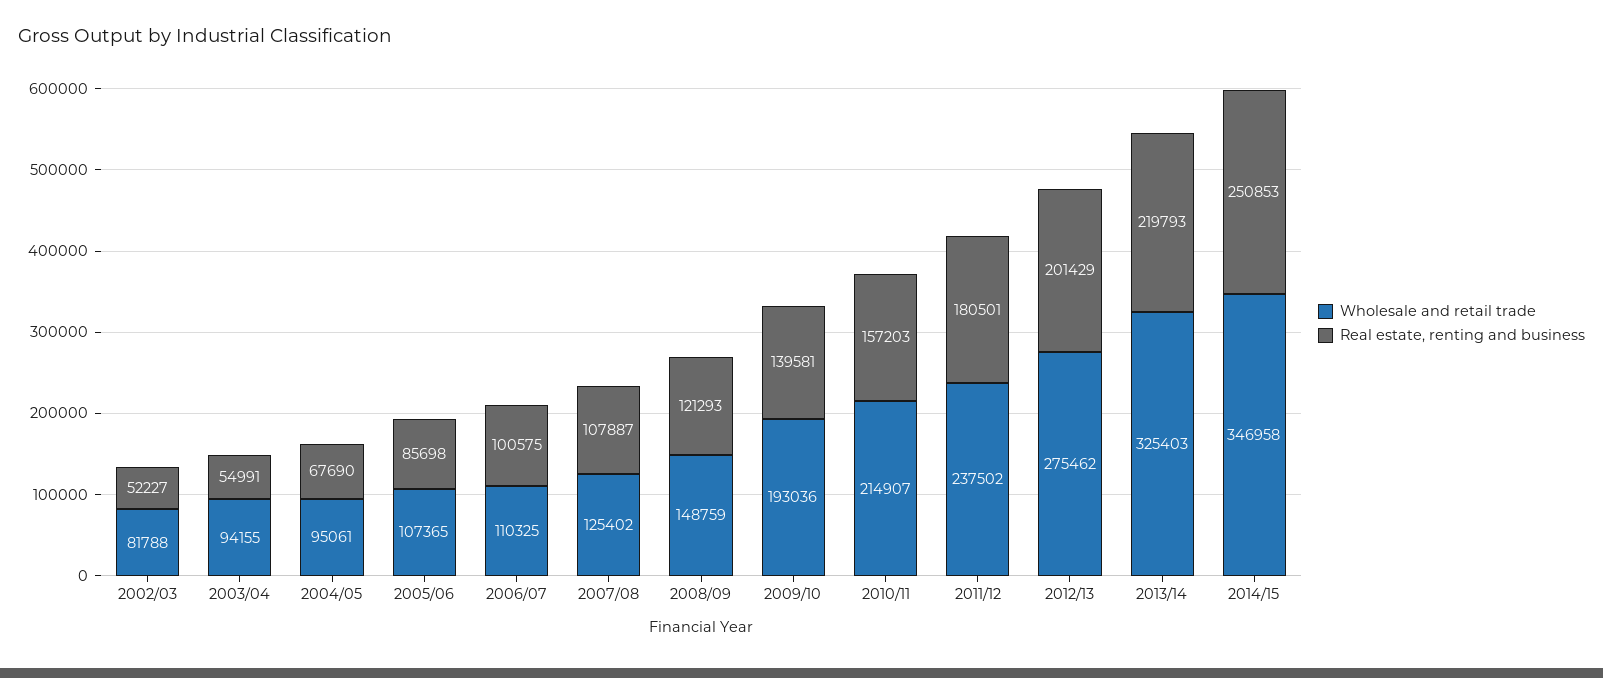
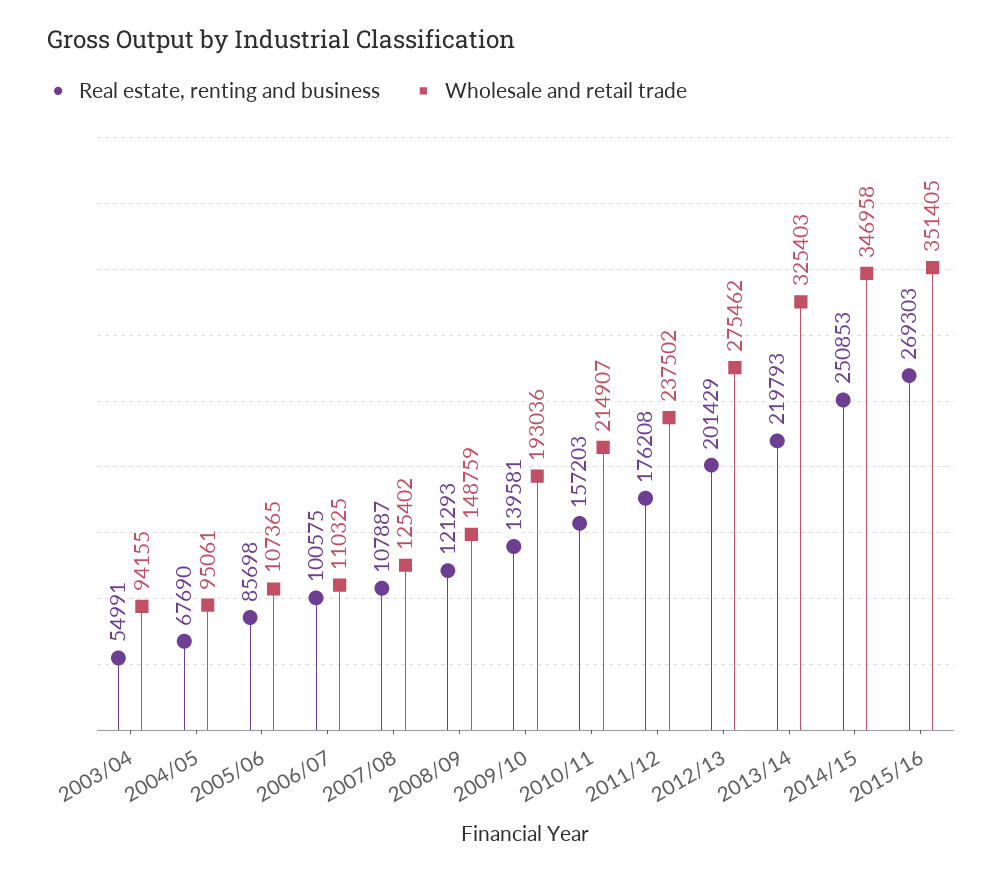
Wholesale and retail trade, 2002/03: 81788 -> none
Real estate, renting and business, 2002/03: 52227 -> none
Real estate, renting and business, 2011/12: 180501 -> 176208
Real estate, renting and business, 2015/16: none -> 269303
Wholesale and retail trade, 2015/16: none -> 351405

